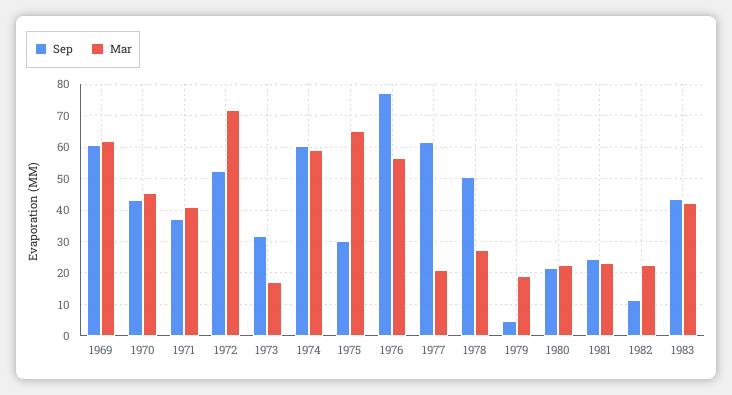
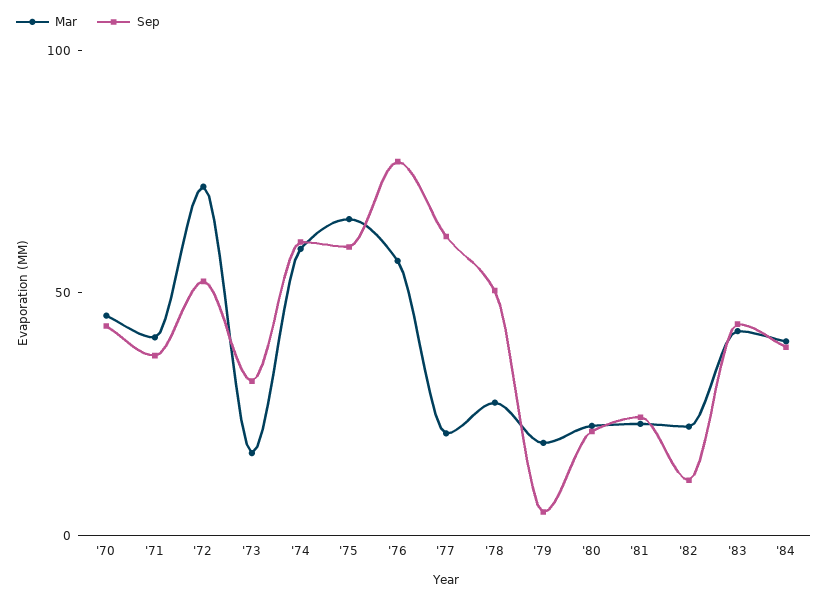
Sep, 1969: 60 -> none
Mar, 1969: 62 -> none
Sep, 1975: 30 -> 60
Mar, '84: none -> 40
Sep, '84: none -> 40

